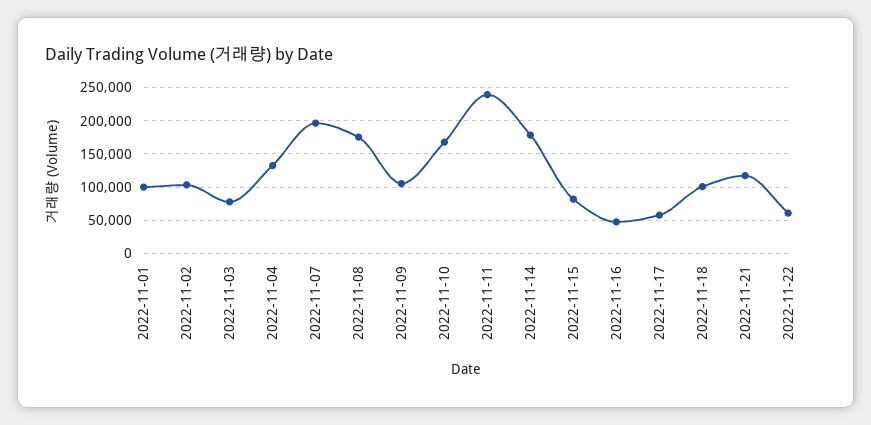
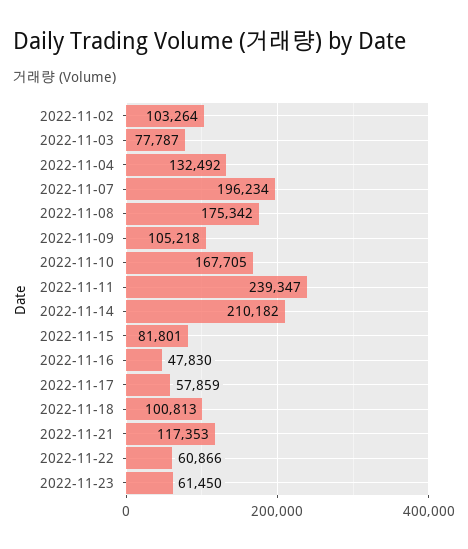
2022-11-01: 100000 -> none
2022-11-14: 180000 -> 210182
2022-11-23: none -> 61450

